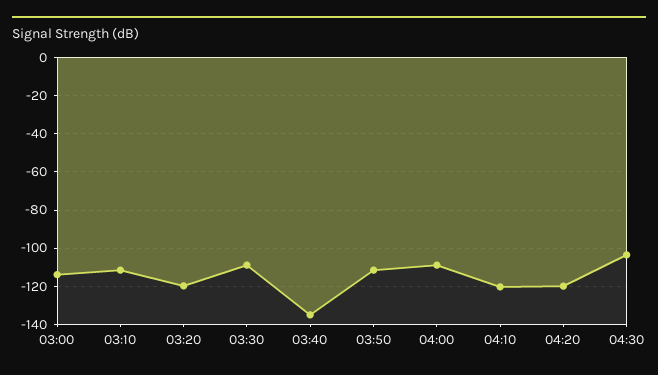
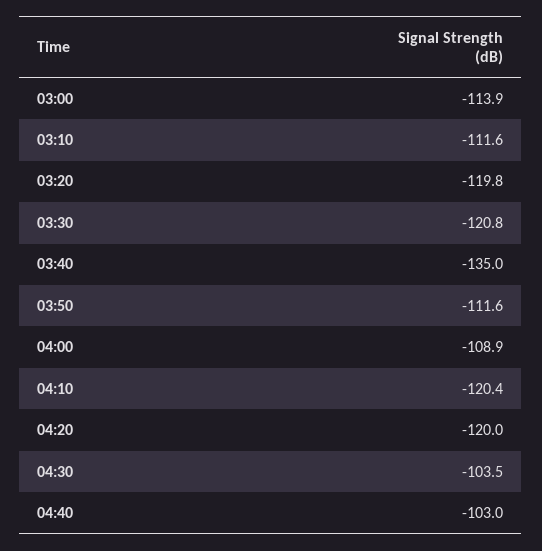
03:30: -110 -> -120.8
04:40: none -> -103

